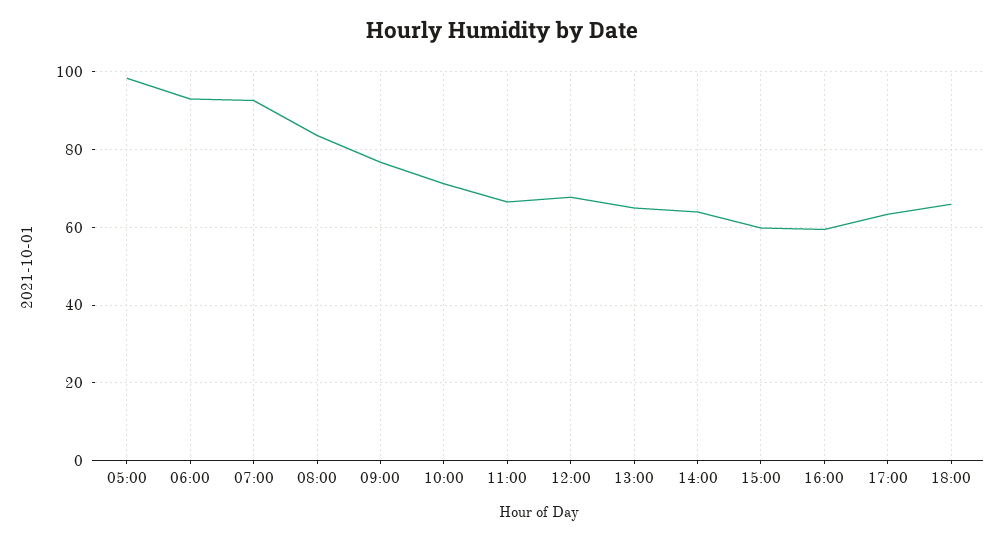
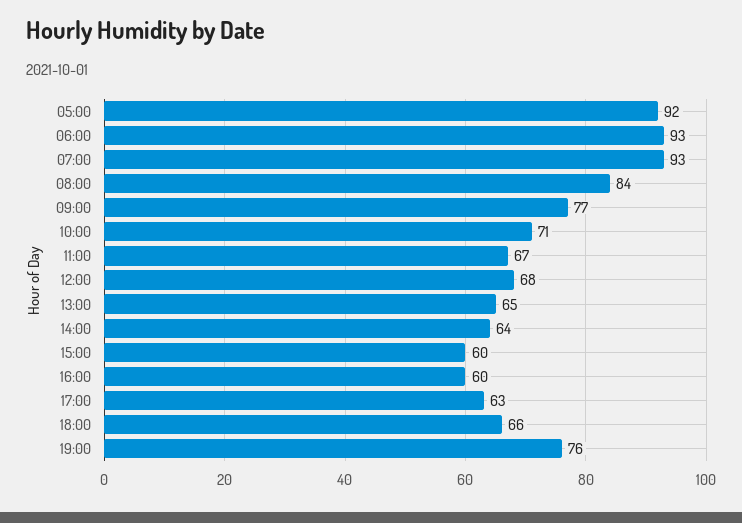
05:00: 98 -> 92
19:00: none -> 76

